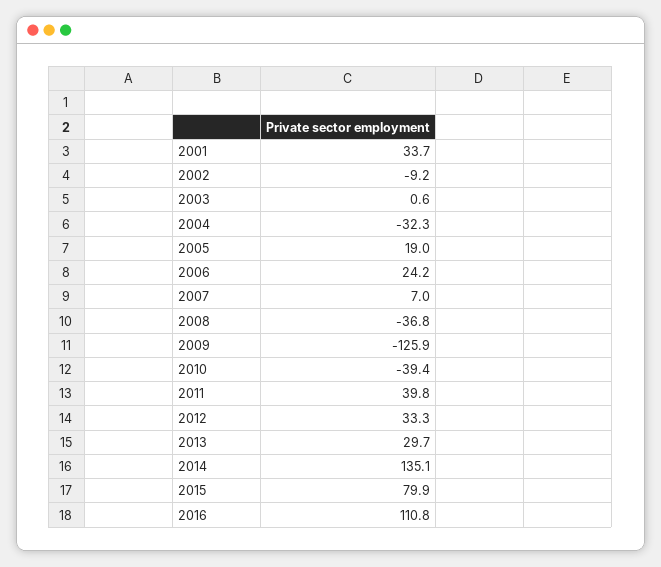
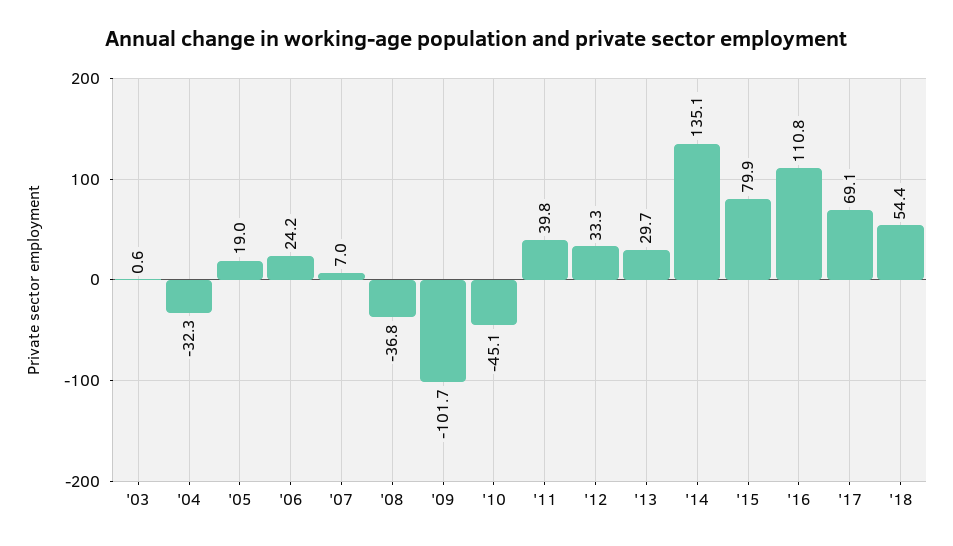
2001: 33.7 -> none
2002: -9.2 -> none
2009: -125.9 -> -101.7
2010: -39.4 -> -45.1
'17: none -> 69.1
'18: none -> 54.4

